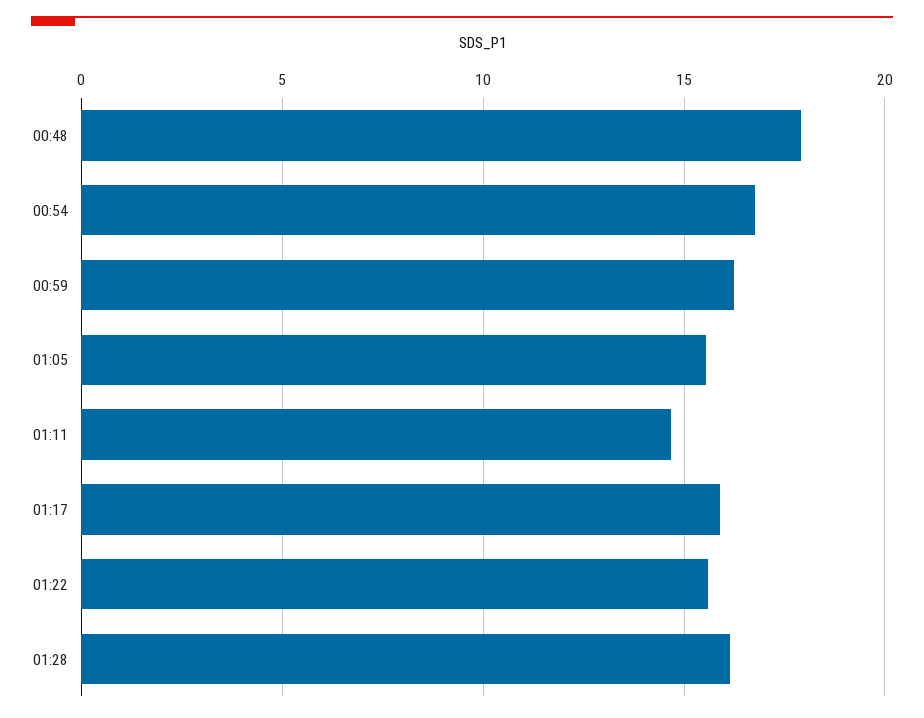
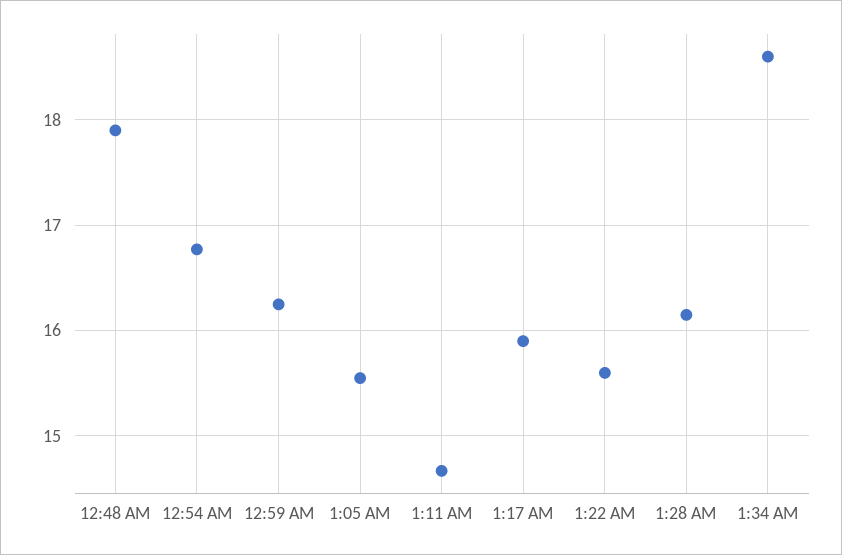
1:34 AM: none -> 18.6

